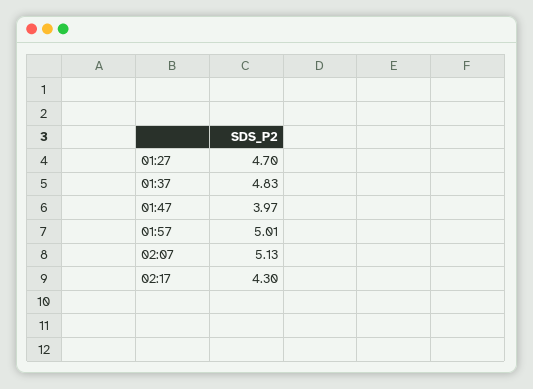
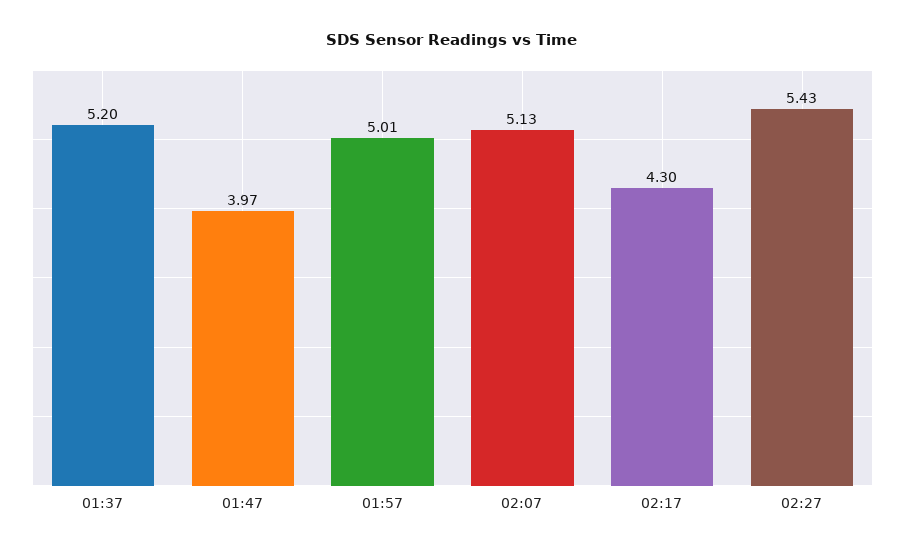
01:27: 4.7 -> none
01:37: 4.83 -> 5.2
02:27: none -> 5.43

